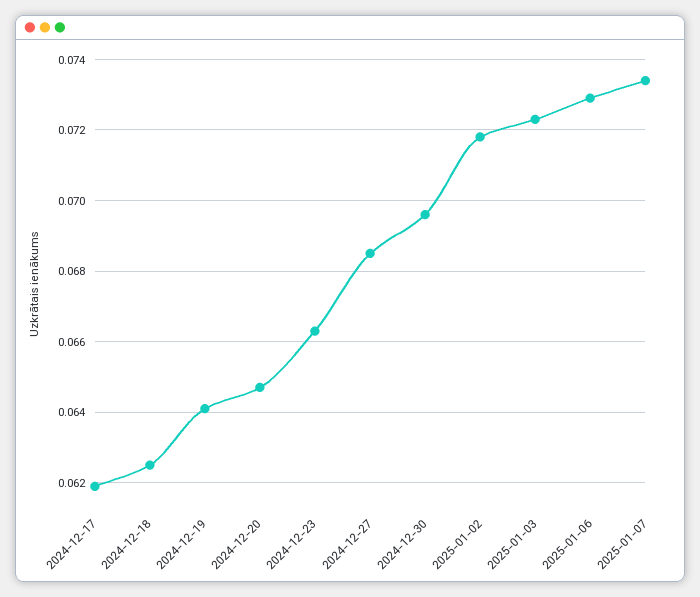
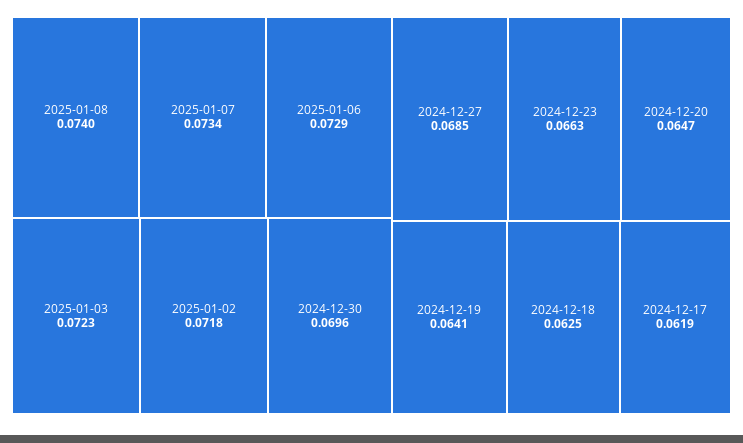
2025-01-08: none -> 0.074

